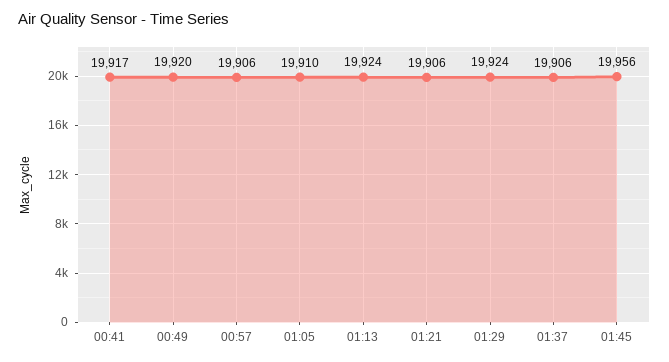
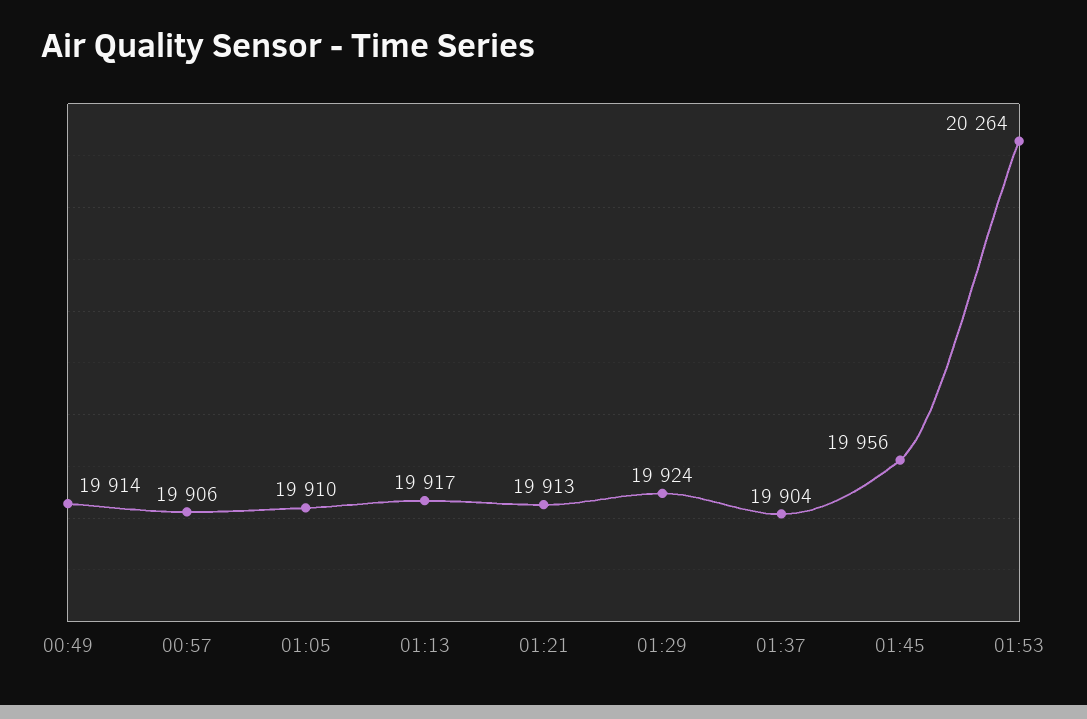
00:41: 19917 -> none
00:49: 19920 -> 19914
01:13: 19924 -> 19917
01:21: 19906 -> 19913
01:37: 19906 -> 19904
01:53: none -> 20264

